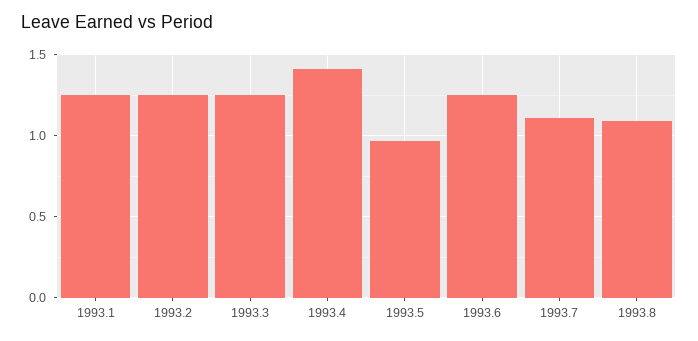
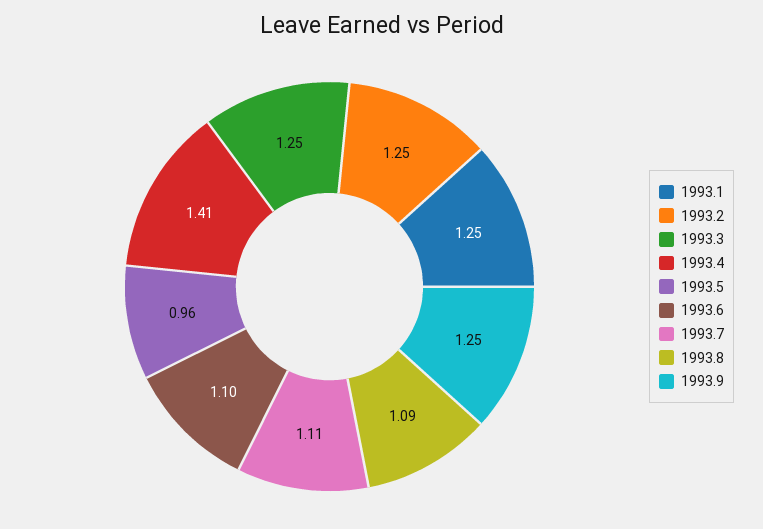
1993.6: 1.25 -> 1.1
1993.9: none -> 1.25

